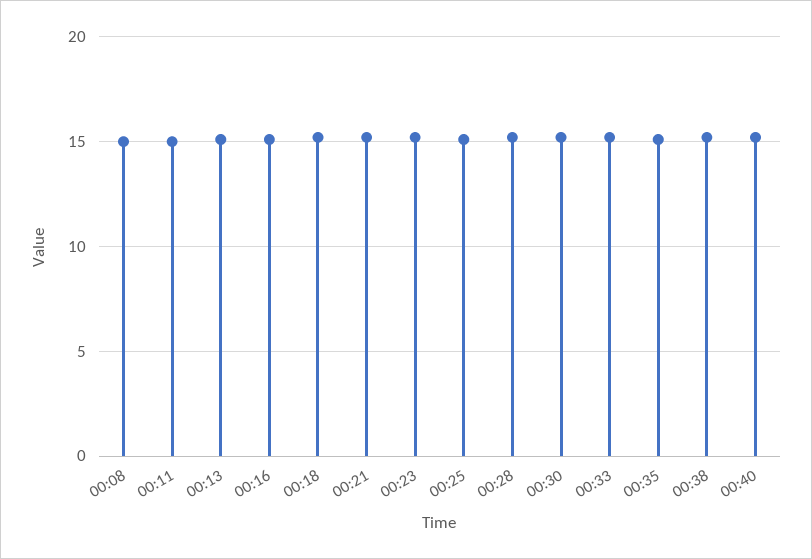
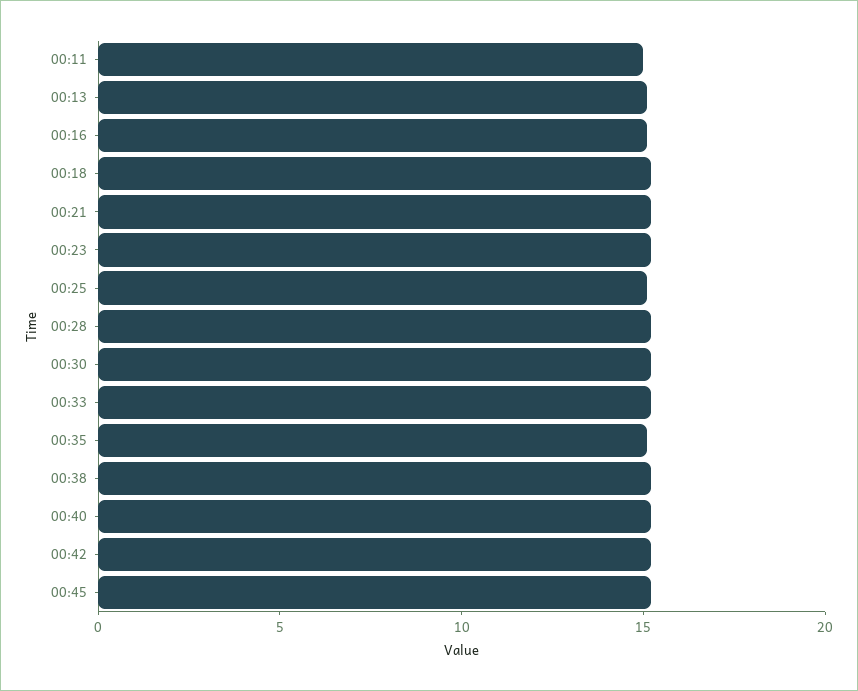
00:08: 15 -> none
00:42: none -> 15
00:45: none -> 15

